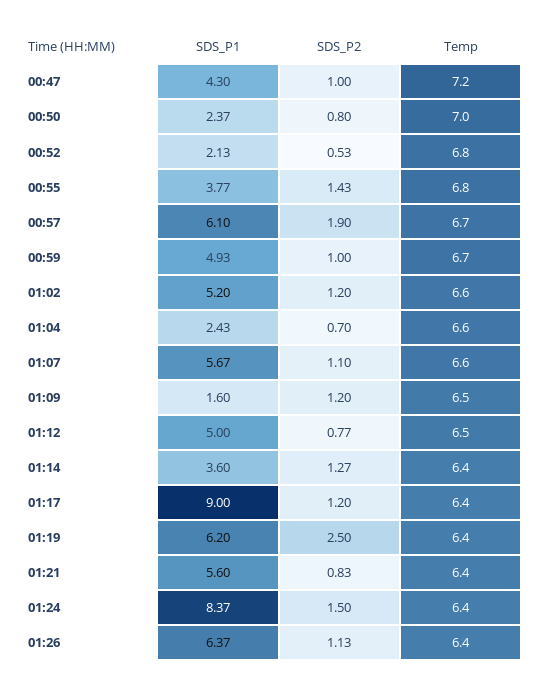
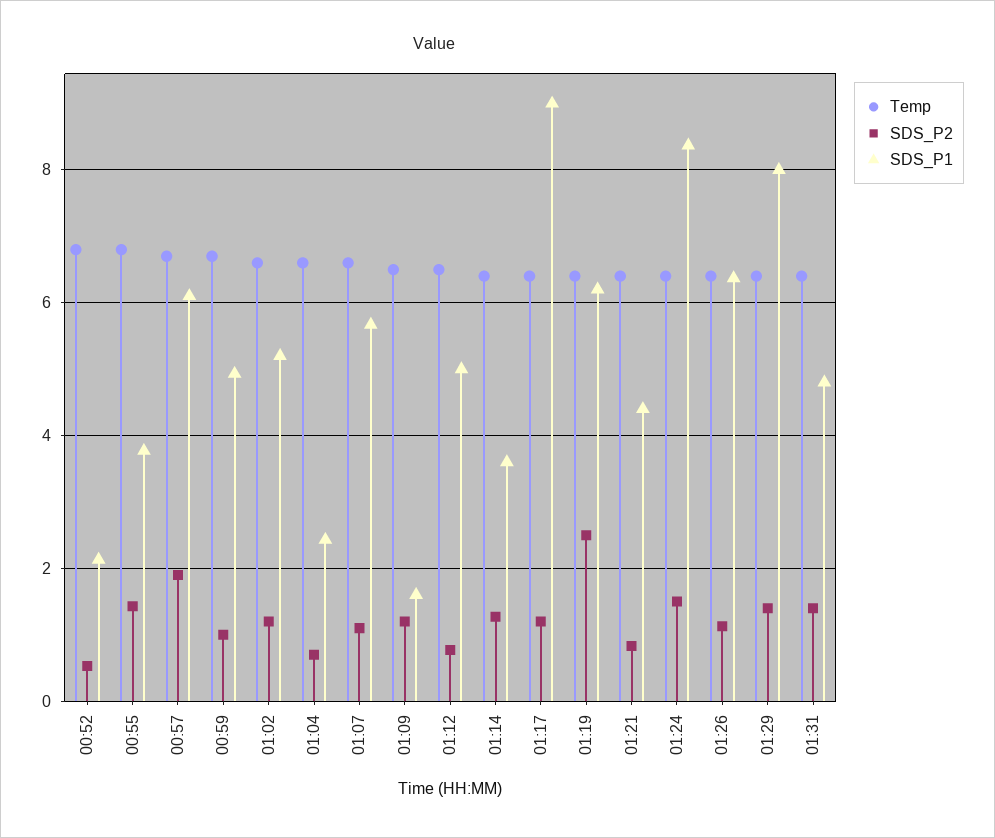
SDS_P1, 00:47: 4.3 -> none
SDS_P2, 00:47: 1 -> none
Temp, 00:47: 7.2 -> none
SDS_P1, 00:50: 2.37 -> none
SDS_P2, 00:50: 0.8 -> none
Temp, 00:50: 7 -> none
SDS_P1, 01:21: 5.6 -> 4.4
Temp, 01:29: none -> 6.4
SDS_P2, 01:29: none -> 1.4
SDS_P1, 01:29: none -> 8
Temp, 01:31: none -> 6.4
SDS_P2, 01:31: none -> 1.4
SDS_P1, 01:31: none -> 4.8

